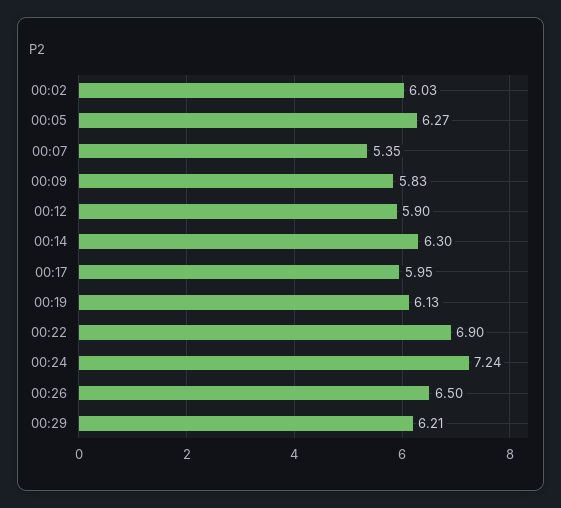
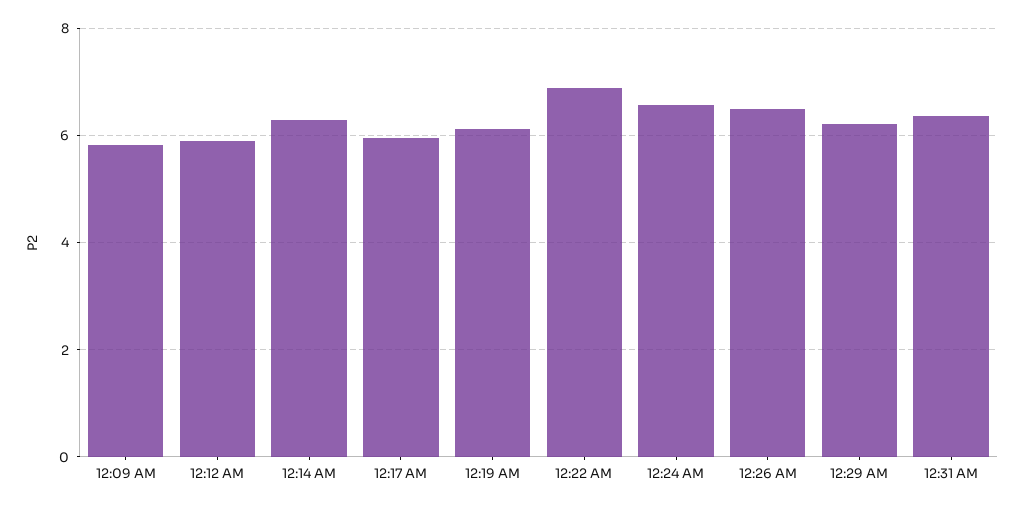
00:02: 6.03 -> none
00:05: 6.27 -> none
00:07: 5.35 -> none
00:24: 7.24 -> 6.6
12:31 AM: none -> 6.4

